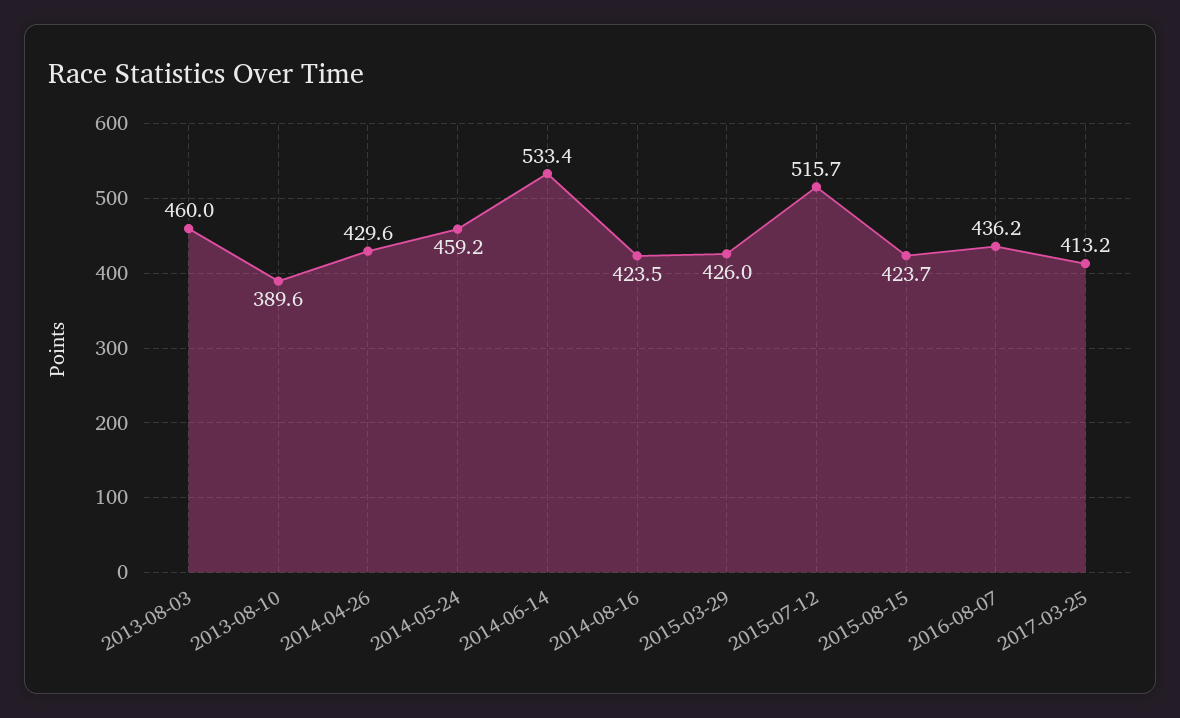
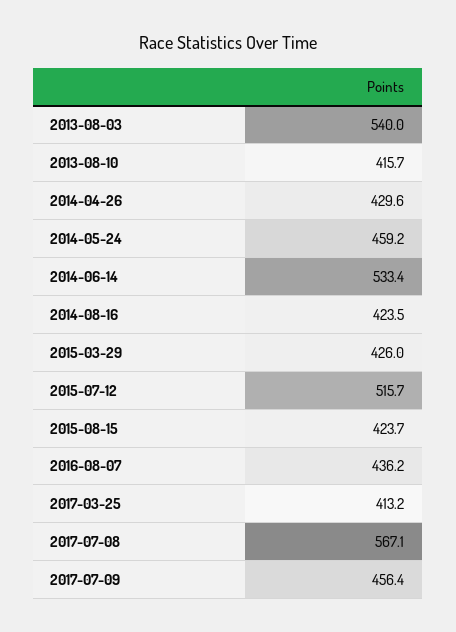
2013-08-03: 460 -> 540
2013-08-10: 389.6 -> 415.7
2017-07-08: none -> 567.1
2017-07-09: none -> 456.4

